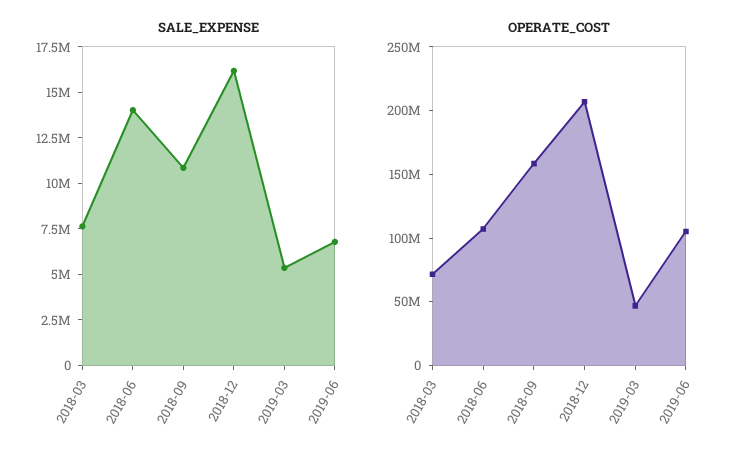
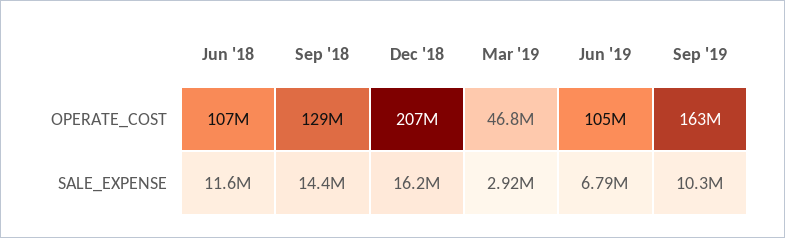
SALE_EXPENSE, 2018-03: 7500000 -> none
SALE_EXPENSE, 2018-06: 14000000 -> 11600000
SALE_EXPENSE, 2018-09: 11000000 -> 14400000
SALE_EXPENSE, 2019-03: 5500000 -> 2920000
OPERATE_COST, 2018-03: 70000000 -> none
OPERATE_COST, 2018-09: 160000000 -> 129000000
OPERATE_COST, Sep '19: none -> 163000000
SALE_EXPENSE, Sep '19: none -> 10300000

